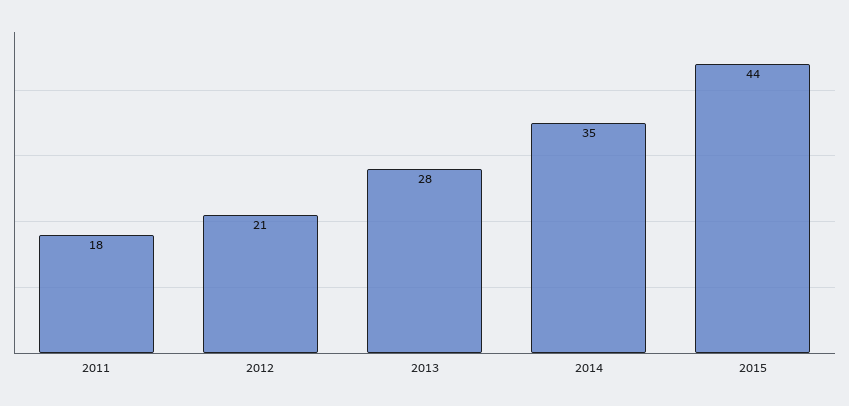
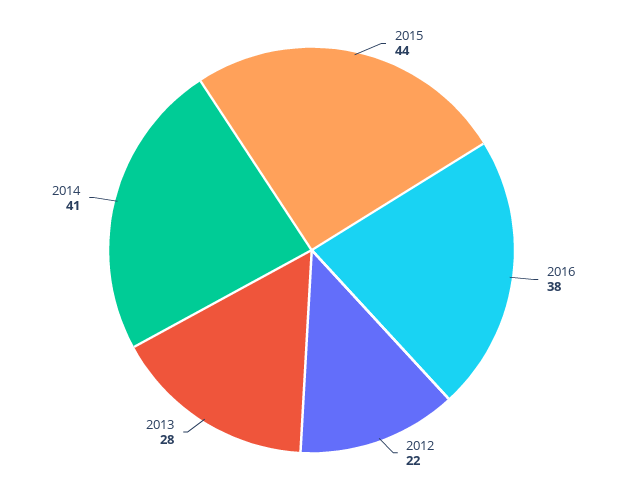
2011: 18 -> none
2012: 21 -> 22
2014: 35 -> 41
2016: none -> 38

